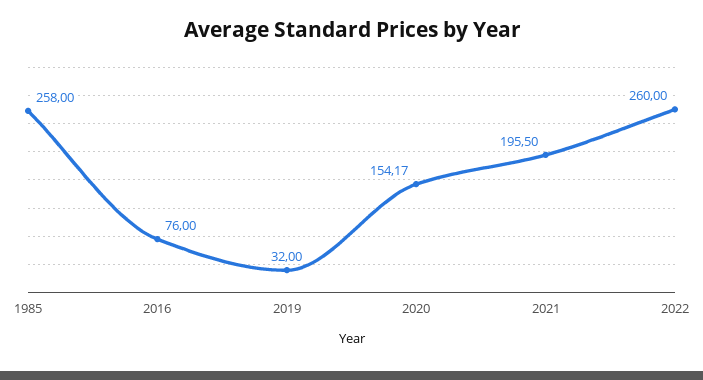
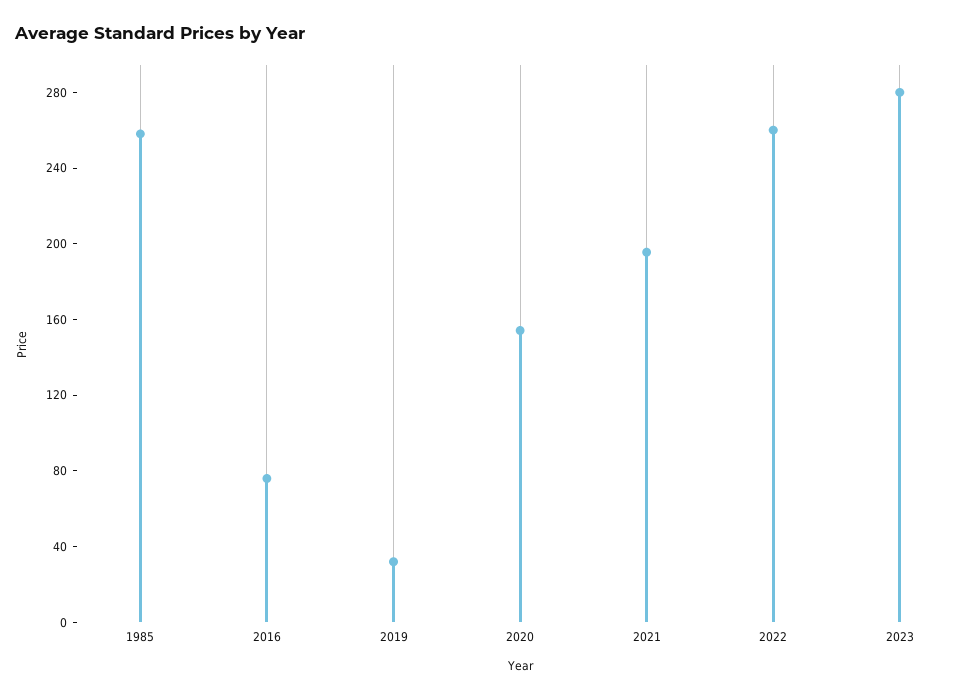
2023: none -> 280

